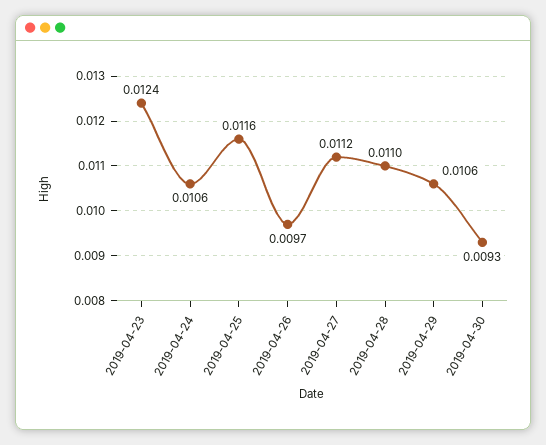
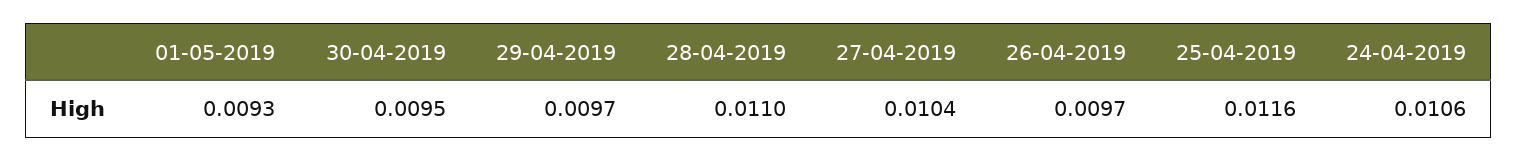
2019-04-23: 0.0124 -> none
2019-04-27: 0.0112 -> 0.0104
2019-04-29: 0.0106 -> 0.0097
2019-04-30: 0.0093 -> 0.0095
01-05-2019: none -> 0.0093

